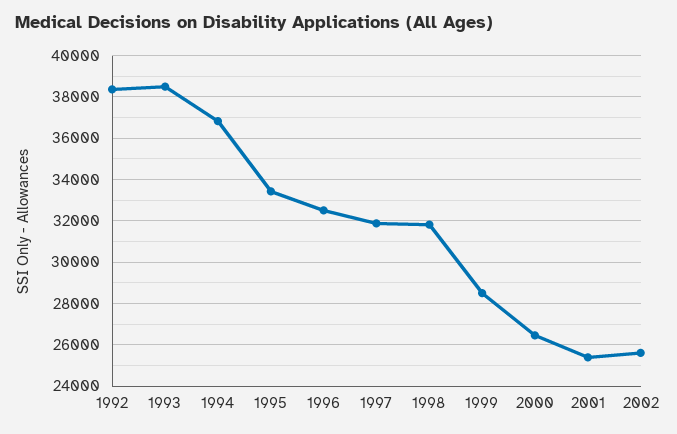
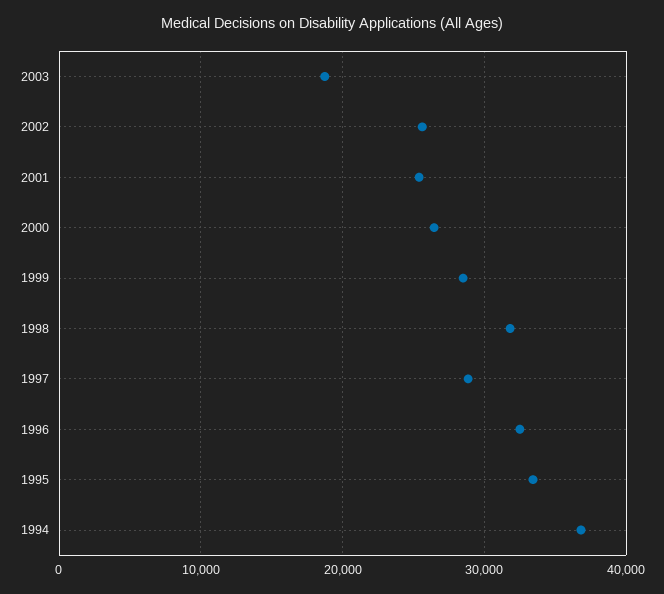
1992: 38500 -> none
1993: 38500 -> none
1997: 32000 -> 29000
2003: none -> 19000

